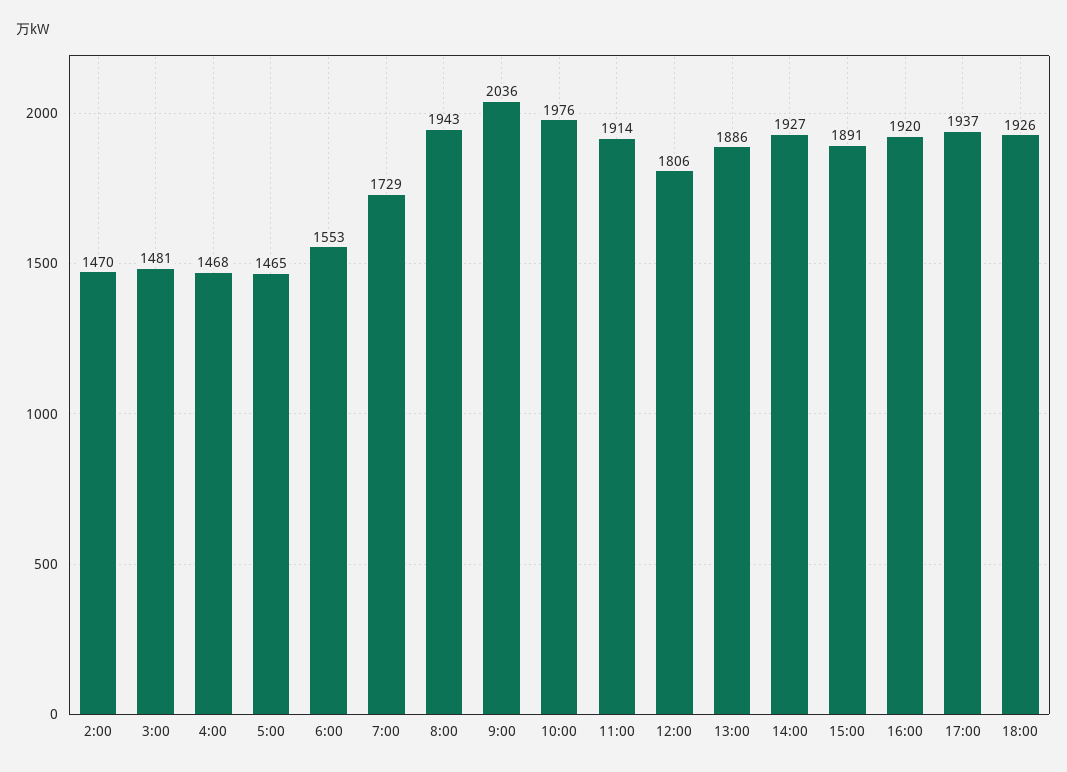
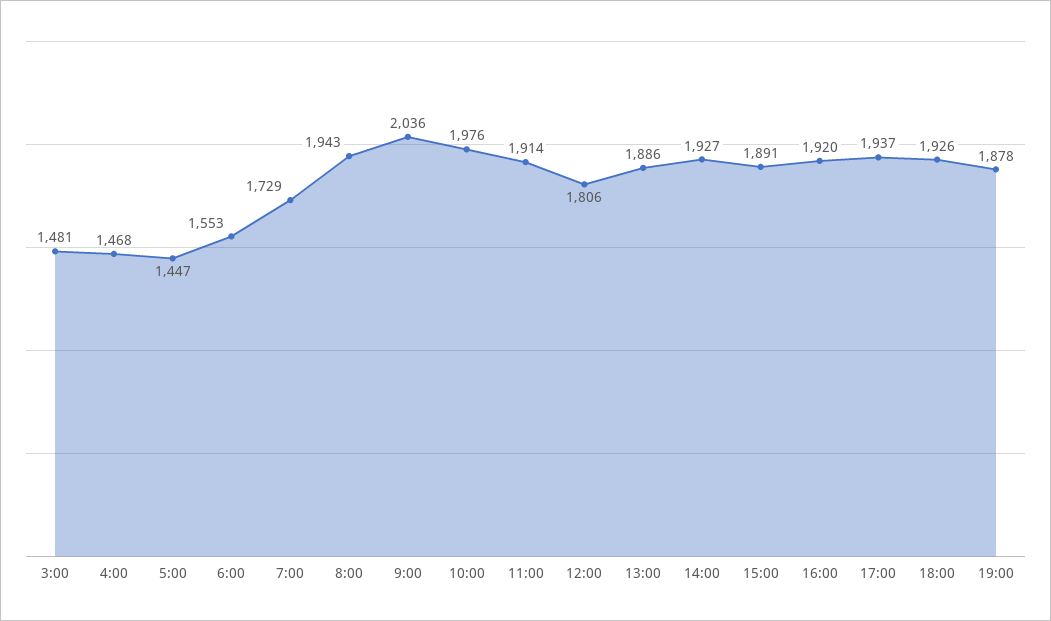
2:00: 1470 -> none
5:00: 1465 -> 1447
19:00: none -> 1878

